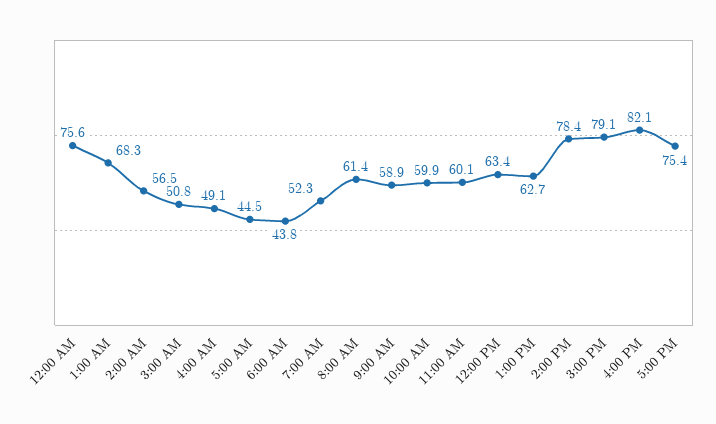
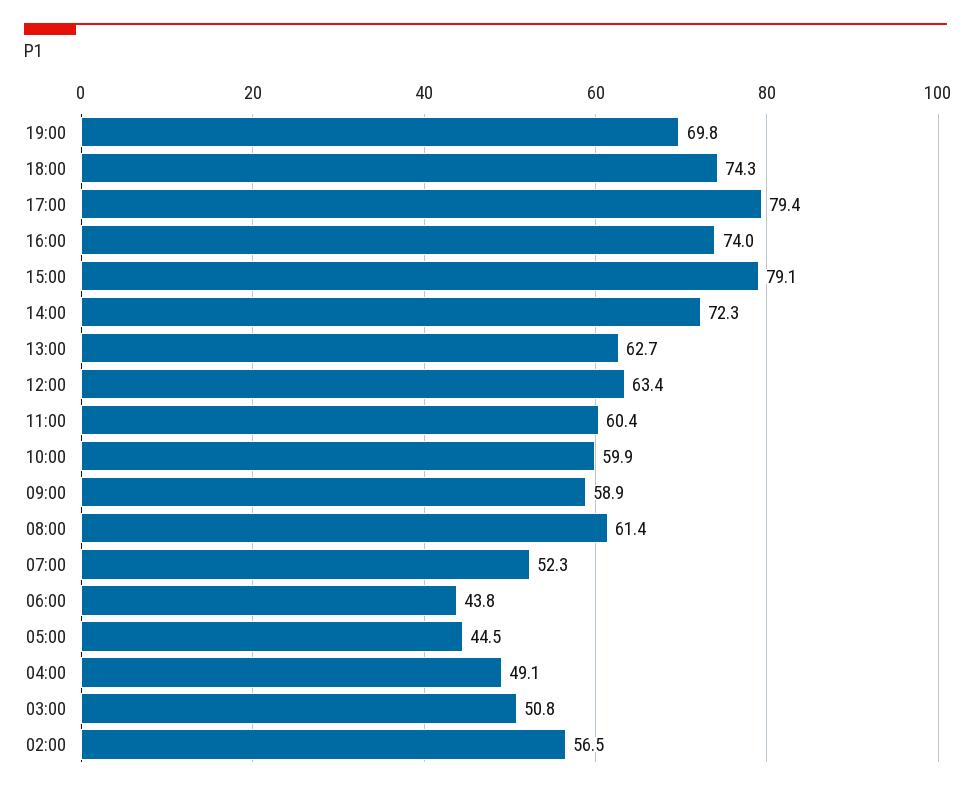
12:00 AM: 75.6 -> none
1:00 AM: 68.3 -> none
11:00 AM: 60.1 -> 60.4
2:00 PM: 78.4 -> 72.3
4:00 PM: 82.1 -> 74
5:00 PM: 75.4 -> 79.4
19:00: none -> 69.8
18:00: none -> 74.3

